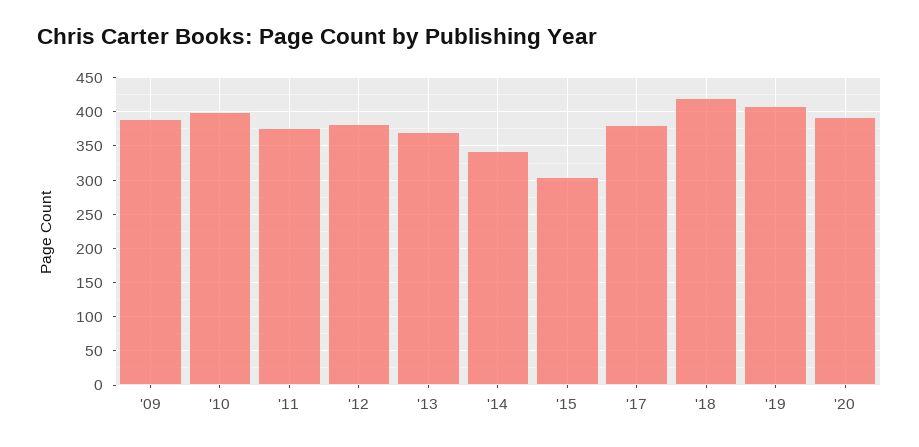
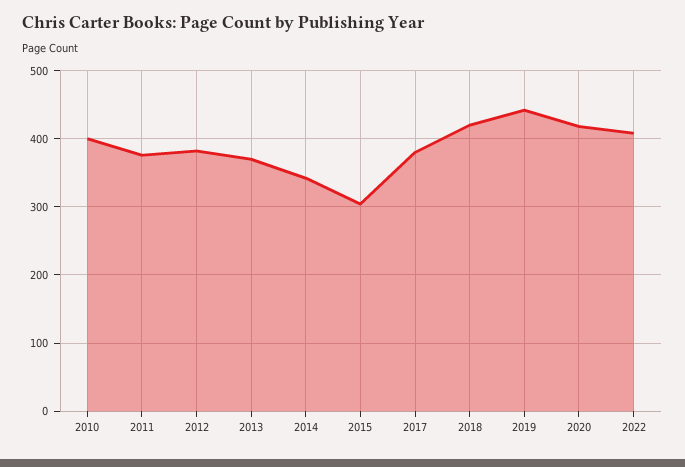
'09: 390 -> none
'19: 410 -> 440
'20: 390 -> 420
2022: none -> 410

